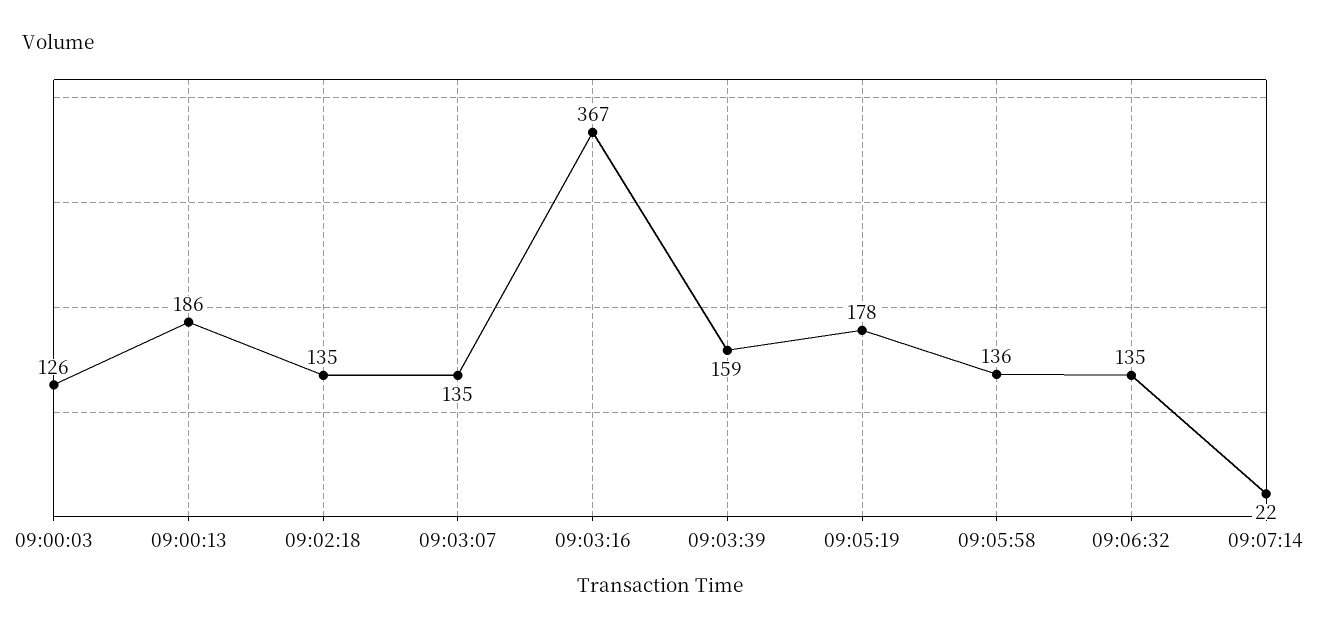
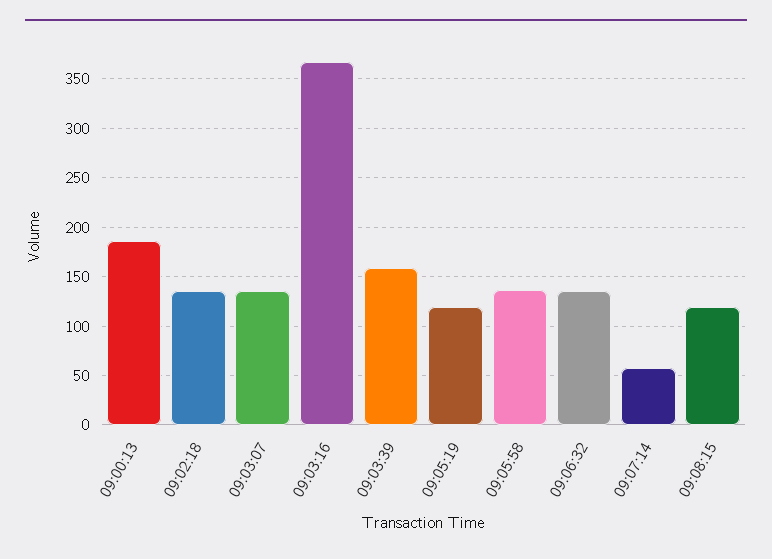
09:00:03: 126 -> none
09:05:19: 178 -> 120
09:07:14: 22 -> 60
09:08:15: none -> 120

